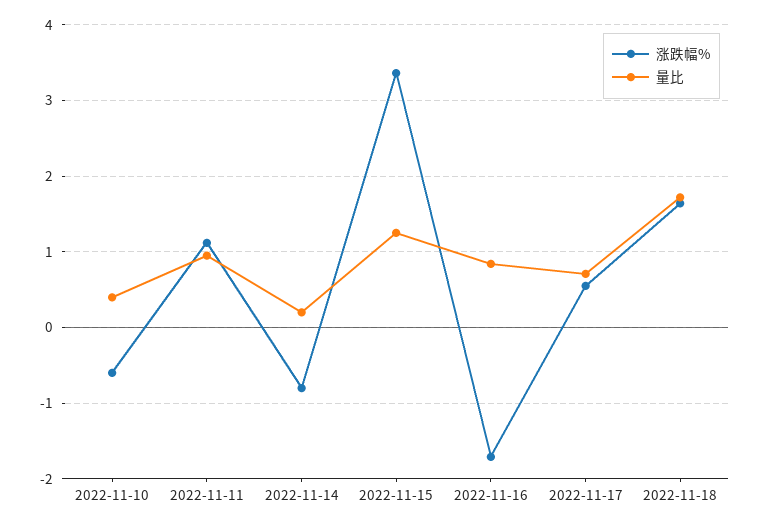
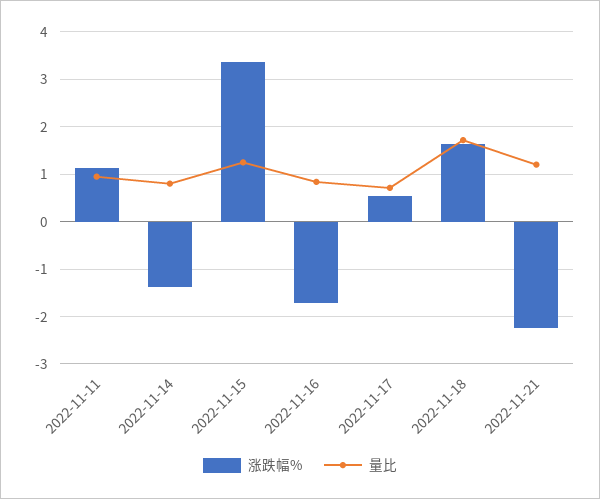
涨跌幅%, 2022-11-10: -0.6 -> none
量比, 2022-11-10: 0.4 -> none
涨跌幅%, 2022-11-14: -0.8 -> -1.4
量比, 2022-11-14: 0.2 -> 0.8
涨跌幅%, 2022-11-21: none -> -2.2
量比, 2022-11-21: none -> 1.2

